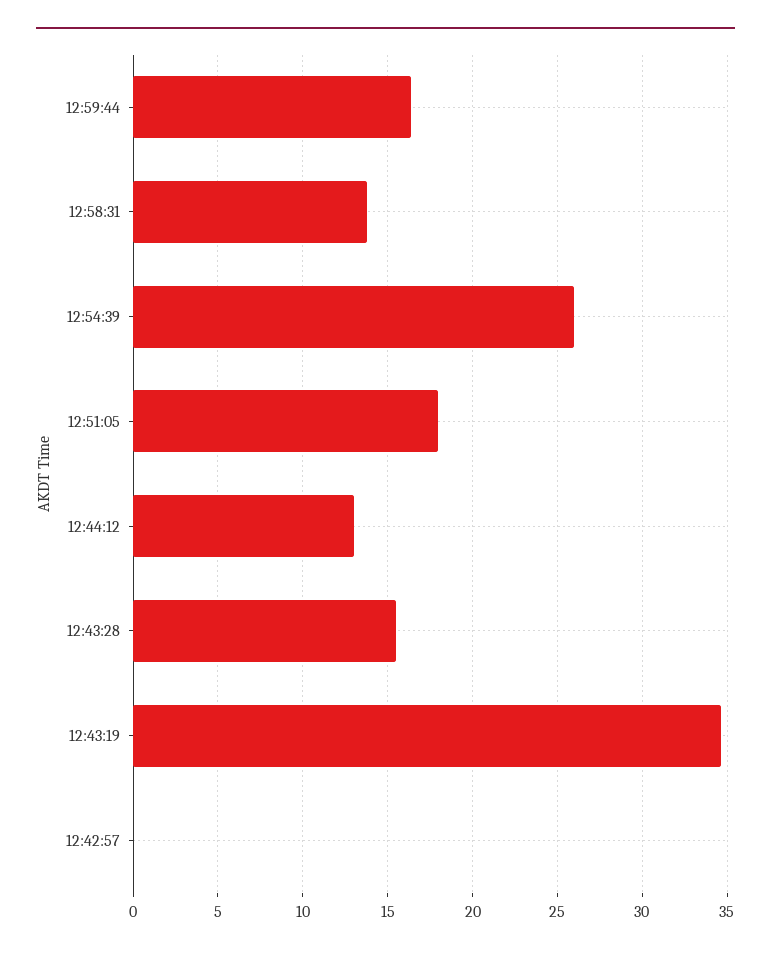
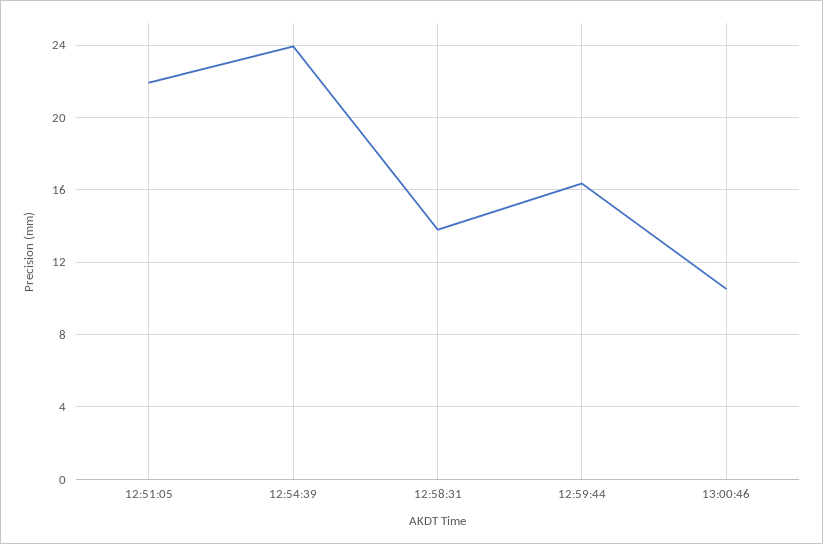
12:54:39: 26 -> 24
12:51:05: 18 -> 22
12:44:12: 13 -> none
12:43:28: 15.5 -> none
12:43:19: 34.5 -> none
12:42:57: 0 -> none
13:00:46: none -> 10.5

